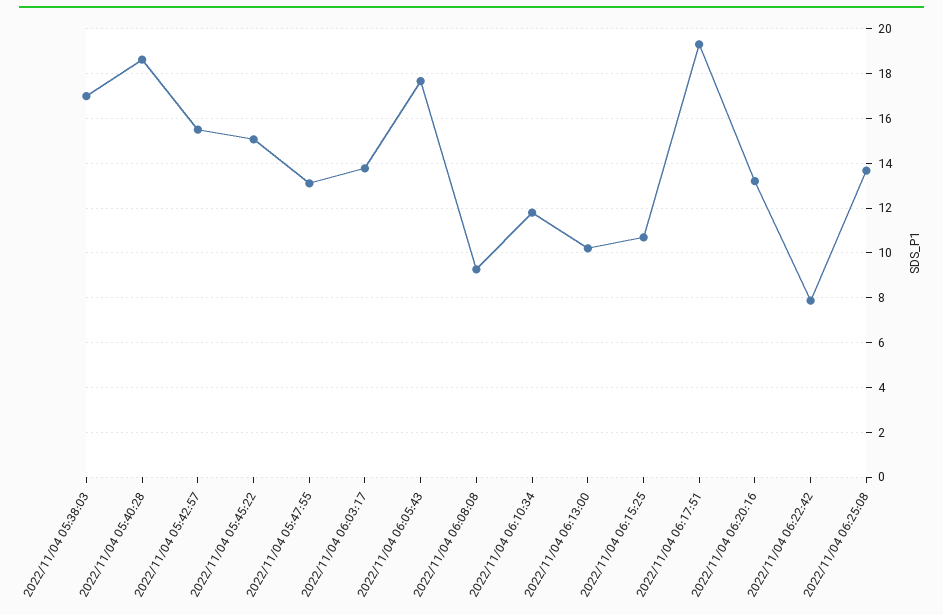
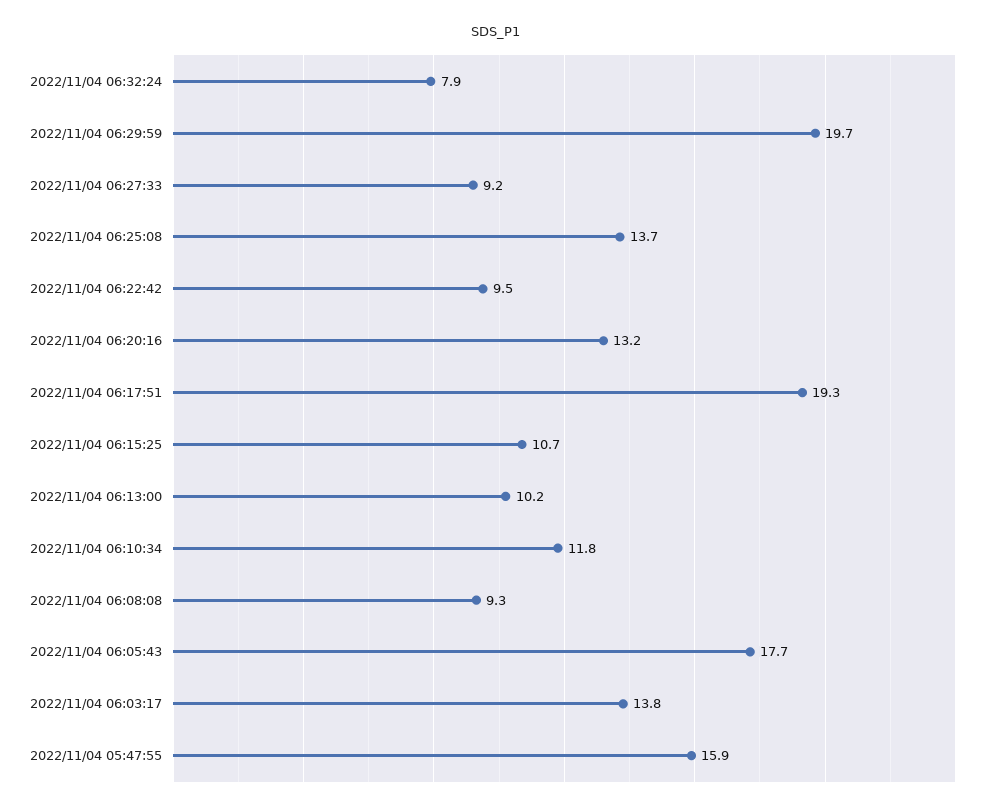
2022/11/04 05:38:03: 17 -> none
2022/11/04 05:40:28: 18.5 -> none
2022/11/04 05:42:57: 15.5 -> none
2022/11/04 05:45:22: 15 -> none
2022/11/04 05:47:55: 13 -> 15.9
2022/11/04 06:22:42: 8 -> 9.5
2022/11/04 06:32:24: none -> 7.9
2022/11/04 06:29:59: none -> 19.7
2022/11/04 06:27:33: none -> 9.2

